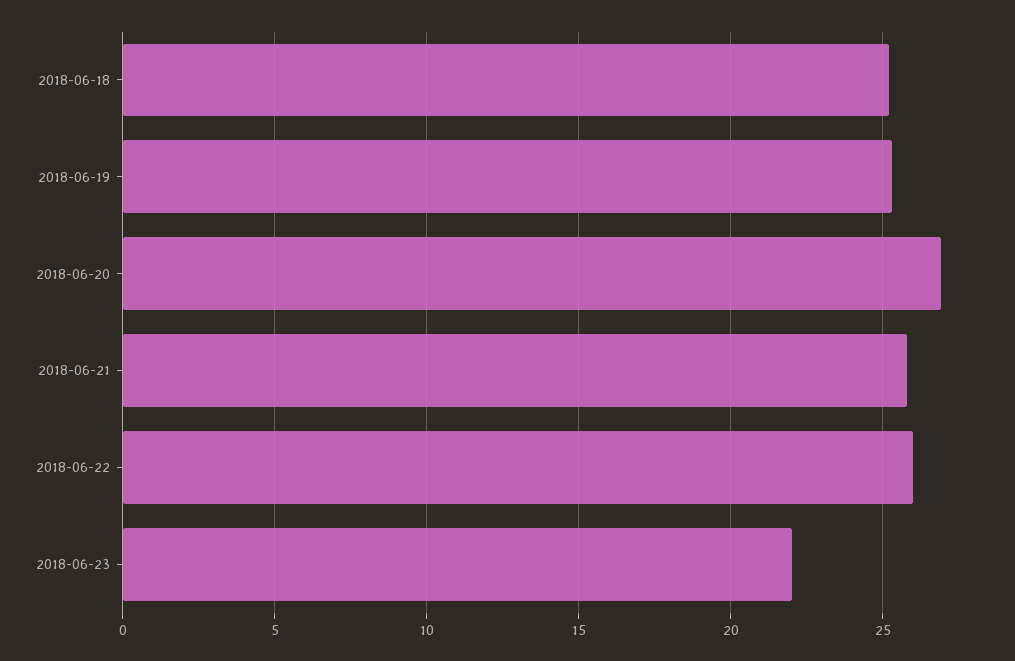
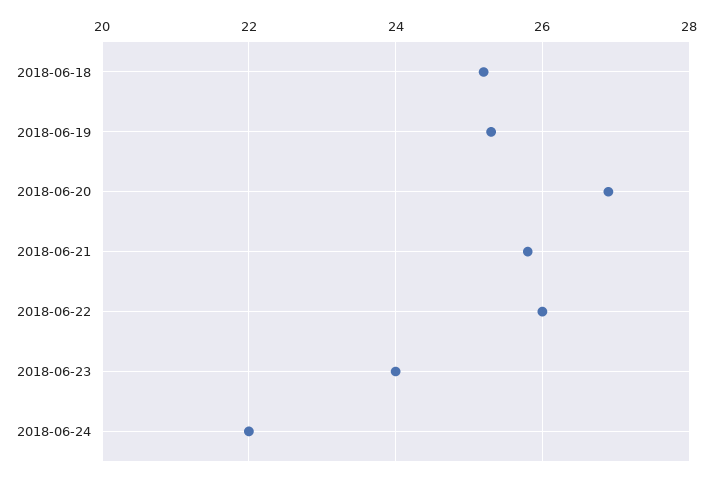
2018-06-23: 22 -> 24
2018-06-24: none -> 22

